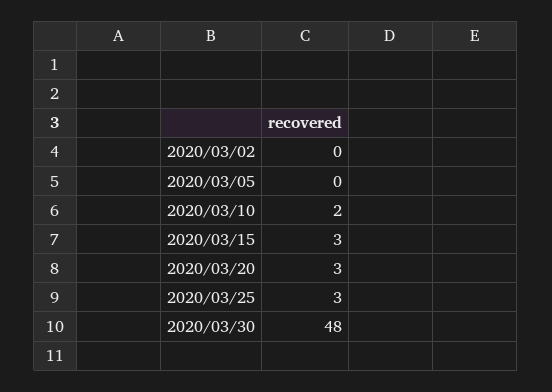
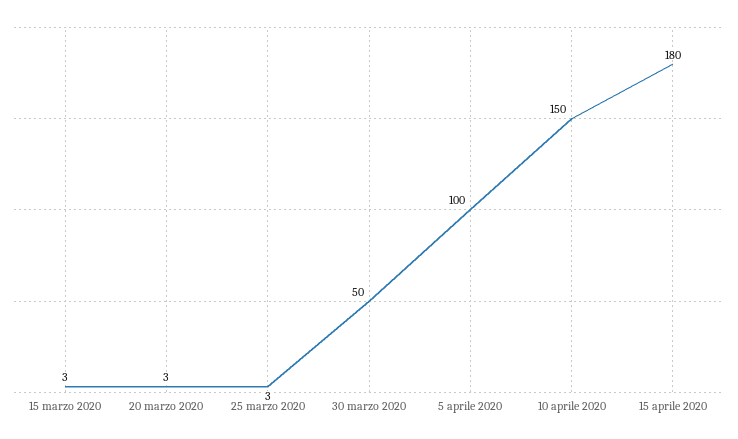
2020/03/02: 0 -> none
2020/03/05: 0 -> none
2020/03/10: 2 -> none
2020/03/30: 48 -> 50
5 aprile 2020: none -> 100
10 aprile 2020: none -> 150
15 aprile 2020: none -> 180

